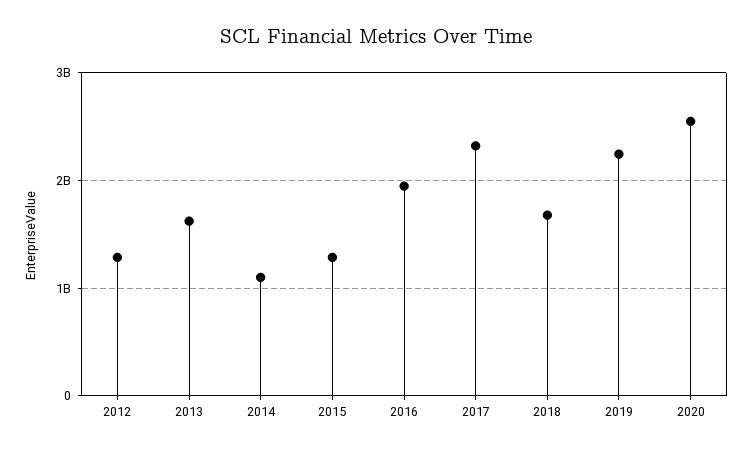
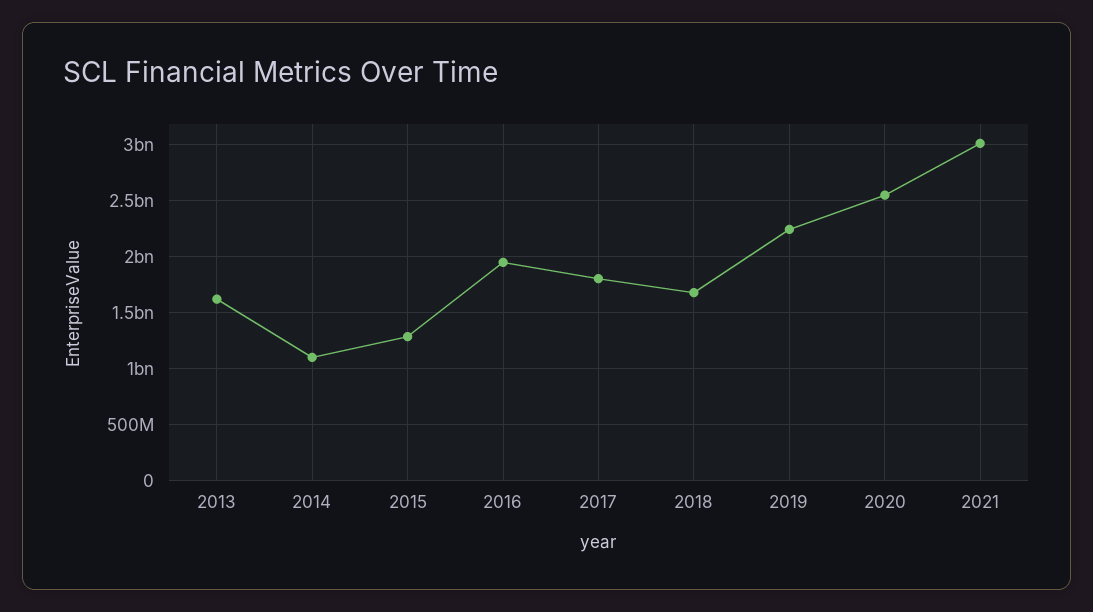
2012: 1300000000 -> none
2017: 2300000000 -> 1800000000
2021: none -> 3000000000

